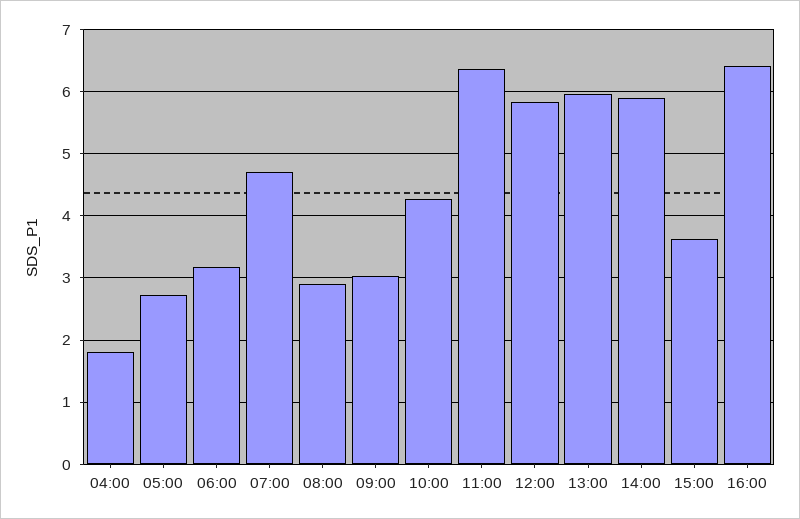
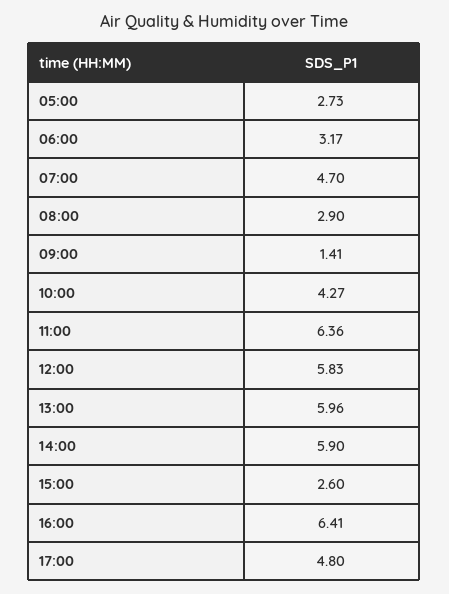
04:00: 1.8 -> none
09:00: 3 -> 1.41
15:00: 3.6 -> 2.6
17:00: none -> 4.8

